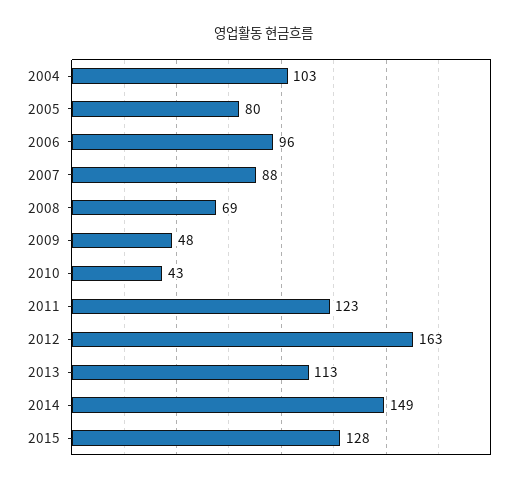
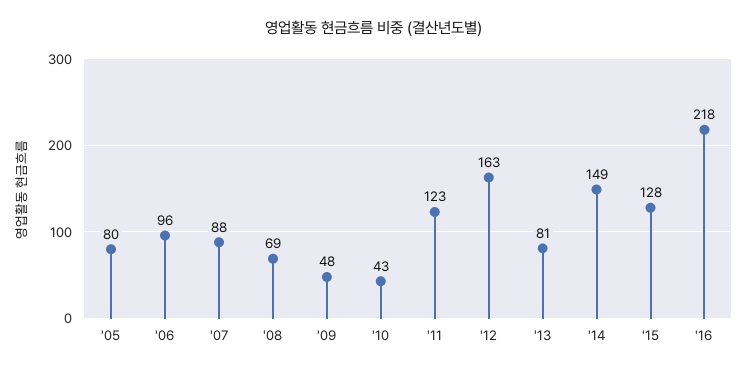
2004: 103 -> none
2013: 113 -> 81
'16: none -> 218

